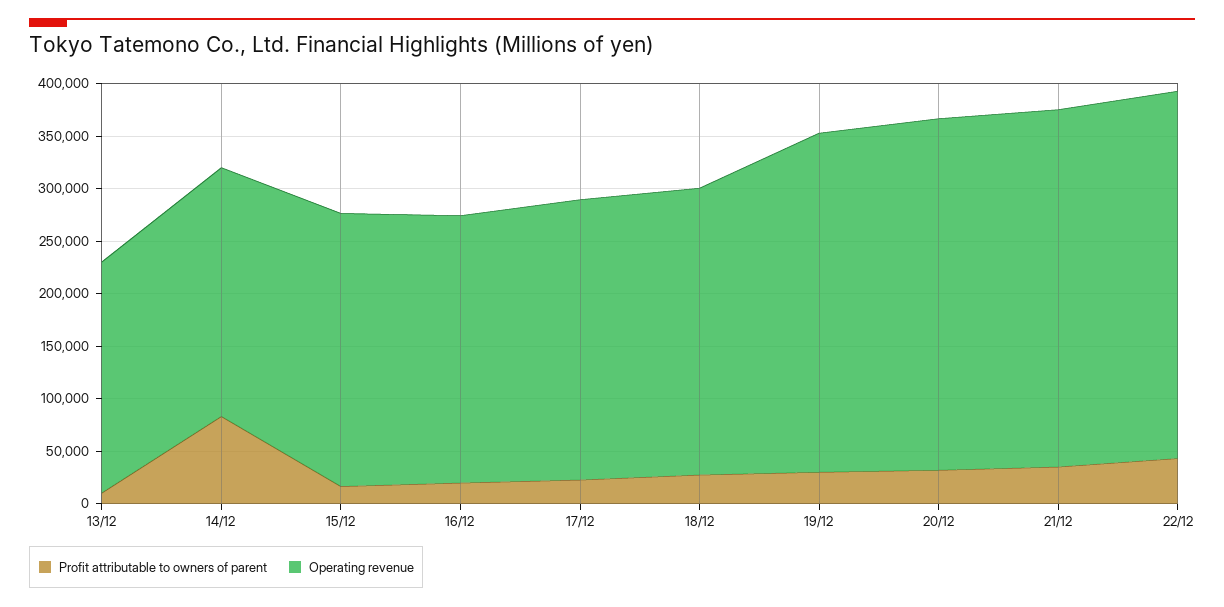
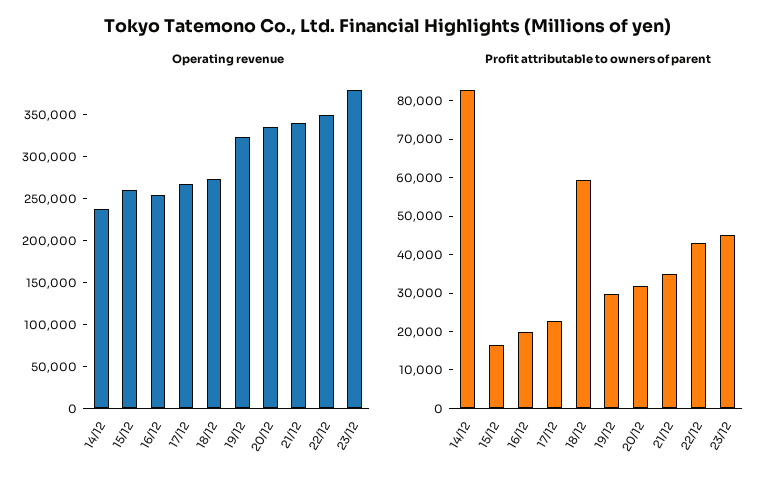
Profit attributable to owners of parent, 13/12: 10000 -> none
Operating revenue, 13/12: 220000 -> none
Profit attributable to owners of parent, 18/12: 30000 -> 60000
Operating revenue, 23/12: none -> 380000
Profit attributable to owners of parent, 23/12: none -> 45000

